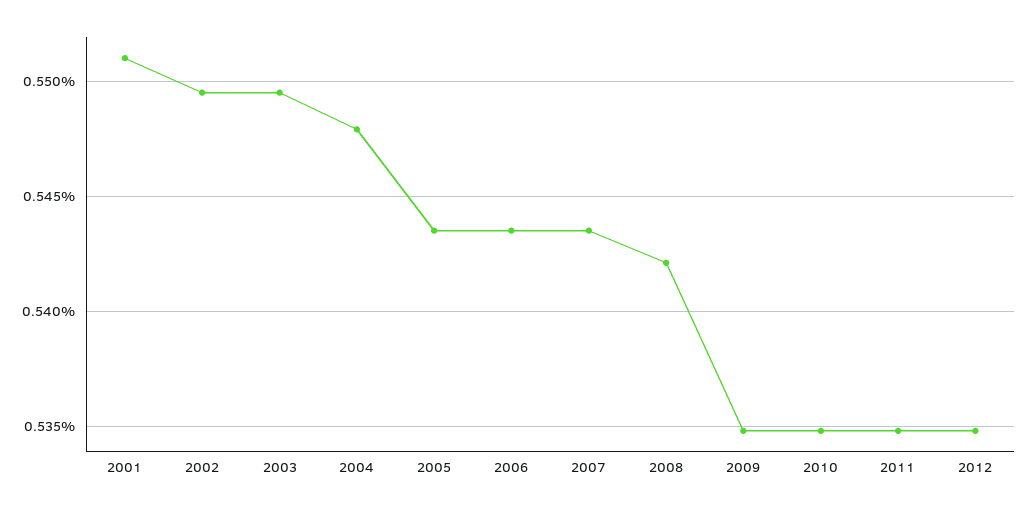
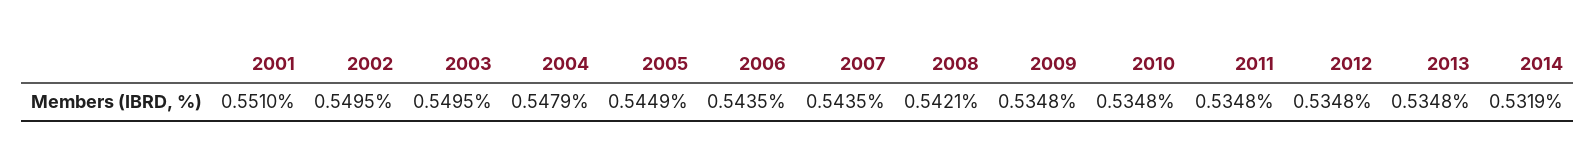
2005: 0.5435 -> 0.5449
2013: none -> 0.5348
2014: none -> 0.5319

